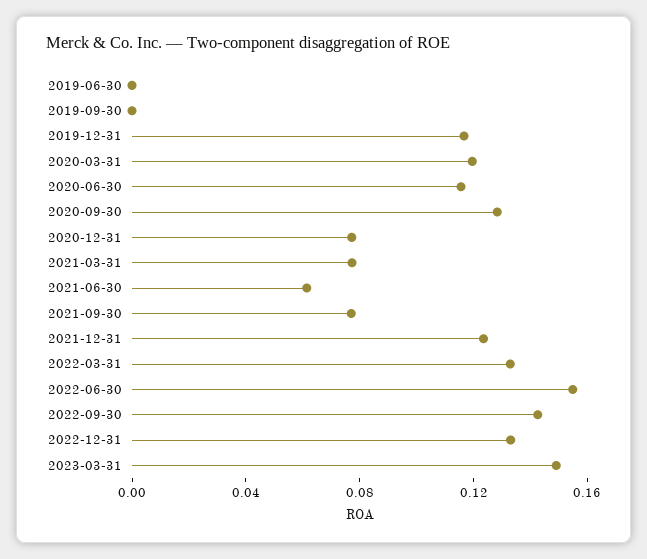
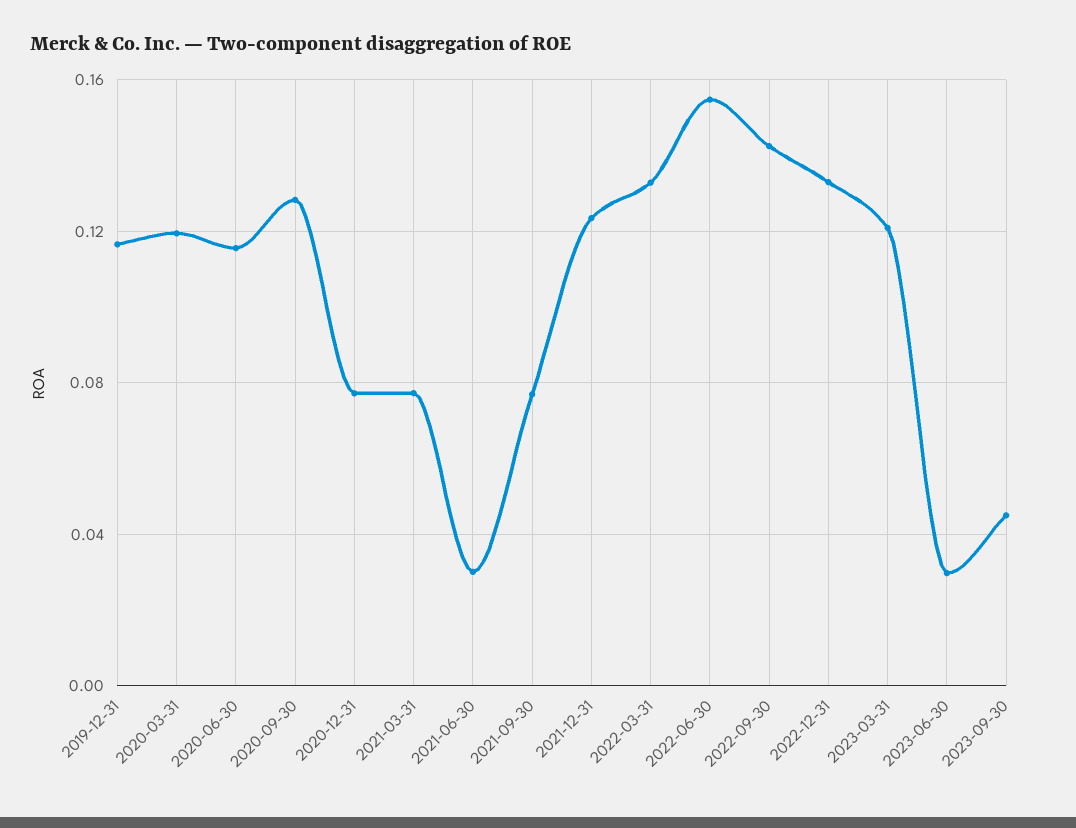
2019-06-30: 0 -> none
2019-09-30: 0 -> none
2021-06-30: 0.06 -> 0.03
2023-03-31: 0.15 -> 0.12
2023-06-30: none -> 0.03
2023-09-30: none -> 0.045

